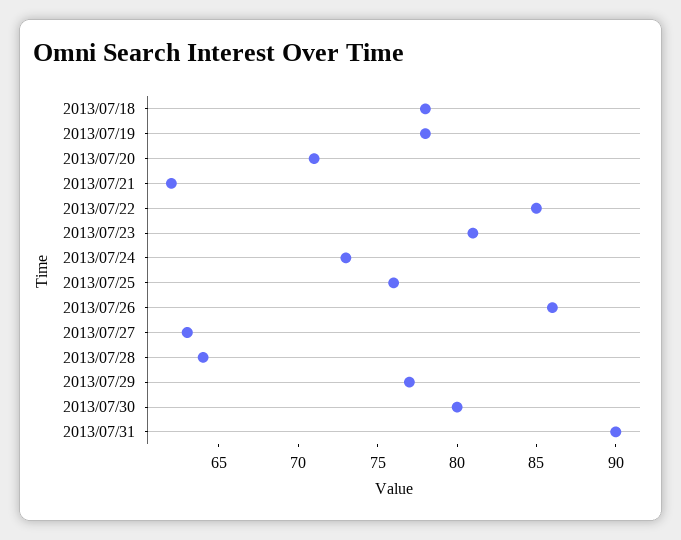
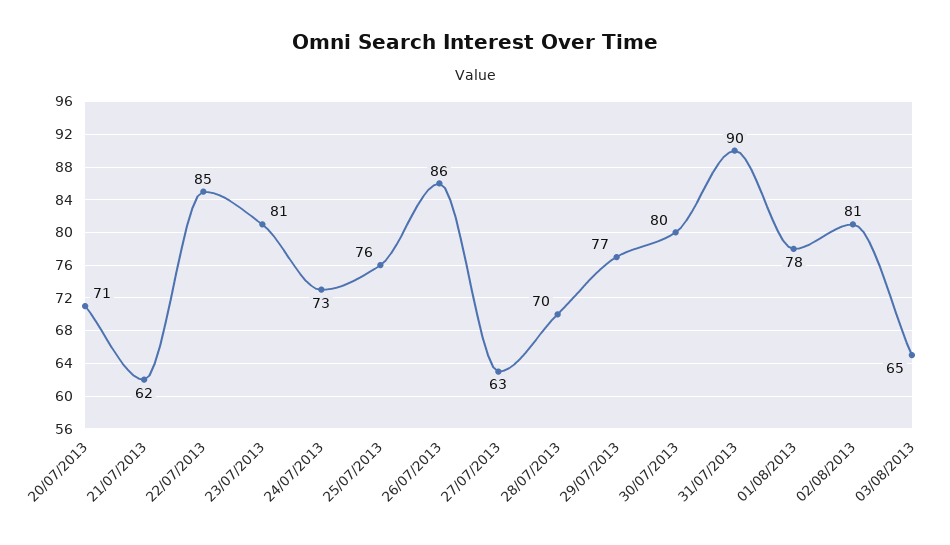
2013/07/18: 78 -> none
2013/07/19: 78 -> none
2013/07/28: 64 -> 70
01/08/2013: none -> 78
02/08/2013: none -> 81
03/08/2013: none -> 65

